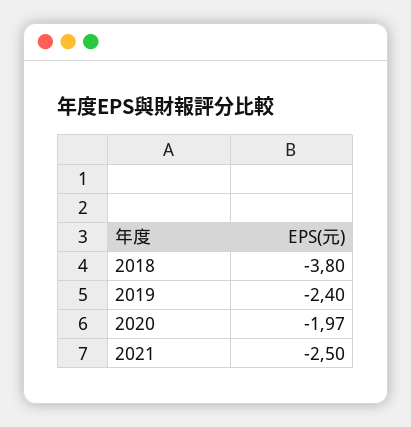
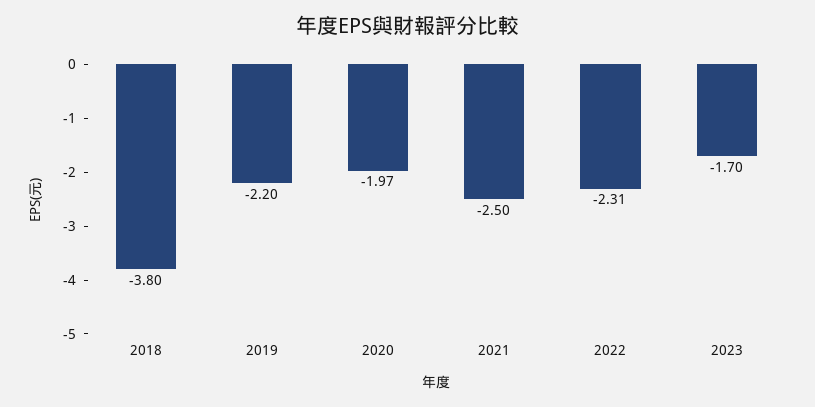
2019: -2.4 -> -2.2
2022: none -> -2.31
2023: none -> -1.7

